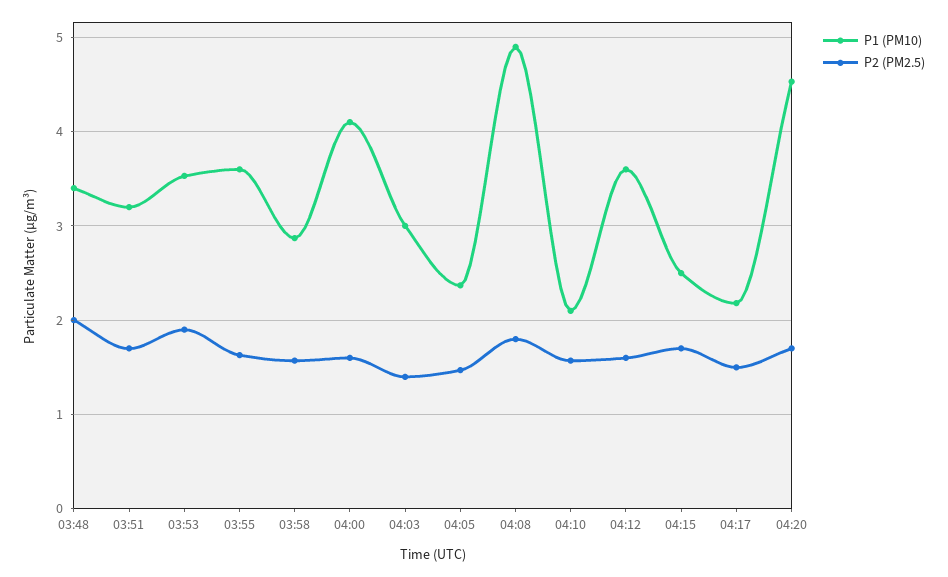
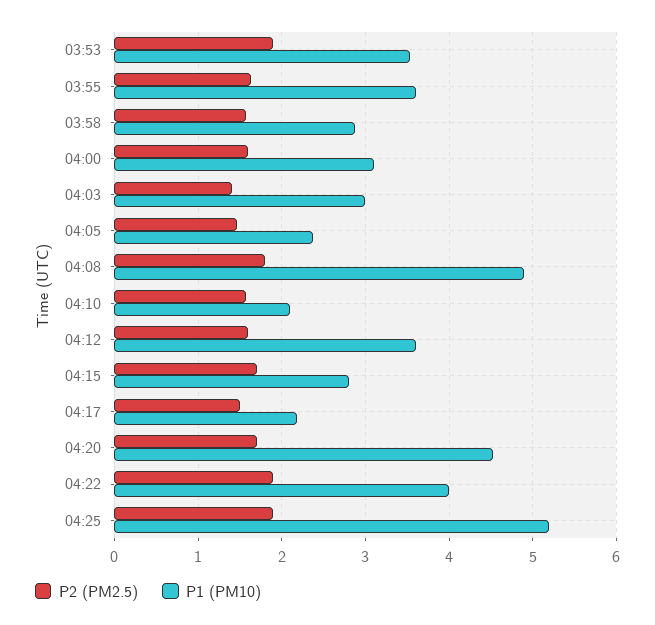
P1 (PM10), 03:48: 3.4 -> none
P2 (PM2.5), 03:48: 2 -> none
P1 (PM10), 03:51: 3.2 -> none
P2 (PM2.5), 03:51: 1.7 -> none
P1 (PM10), 04:00: 4.1 -> 3.1
P1 (PM10), 04:15: 2.5 -> 2.8
P2 (PM2.5), 04:22: none -> 1.9
P1 (PM10), 04:22: none -> 4
P2 (PM2.5), 04:25: none -> 1.9
P1 (PM10), 04:25: none -> 5.2

